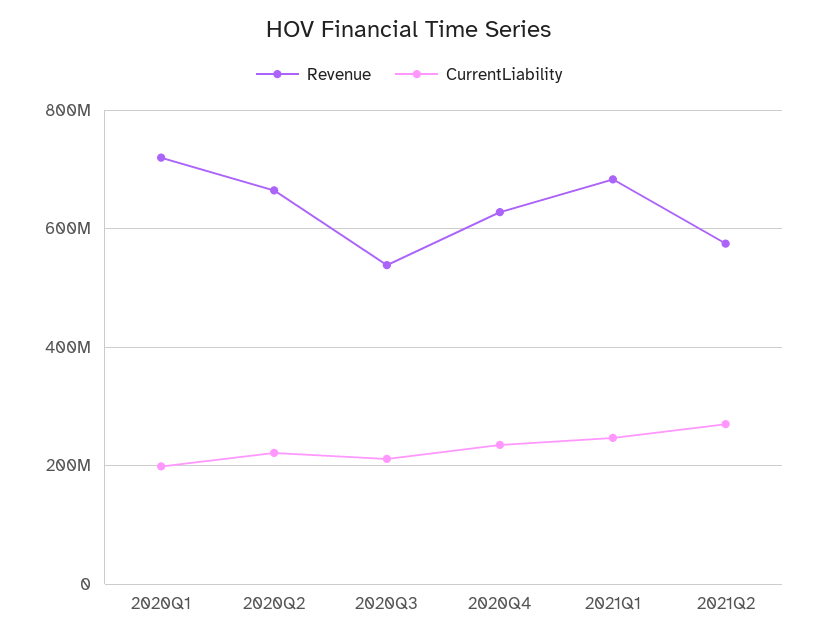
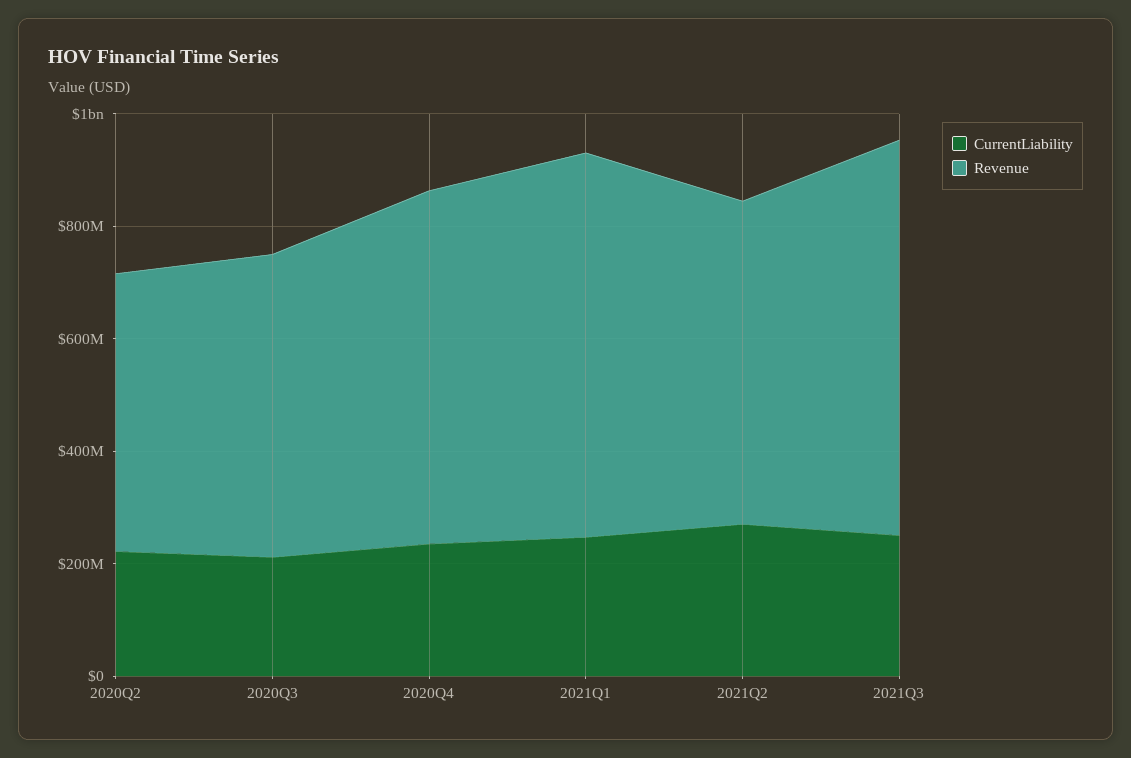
Revenue, 2020Q1: 720000000 -> none
CurrentLiability, 2020Q1: 200000000 -> none
Revenue, 2020Q2: 660000000 -> 500000000
CurrentLiability, 2021Q3: none -> 250000000
Revenue, 2021Q3: none -> 700000000

